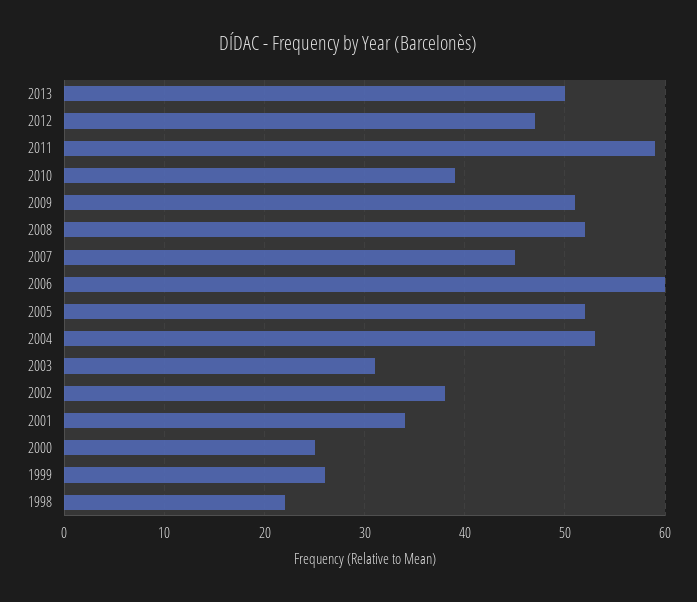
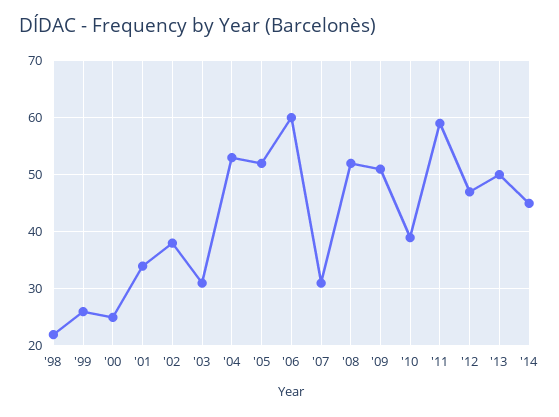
2007: 45 -> 30
'14: none -> 45

